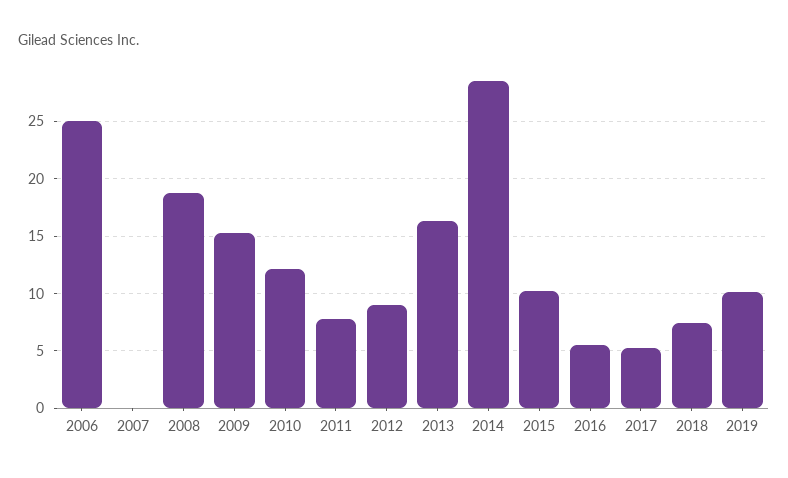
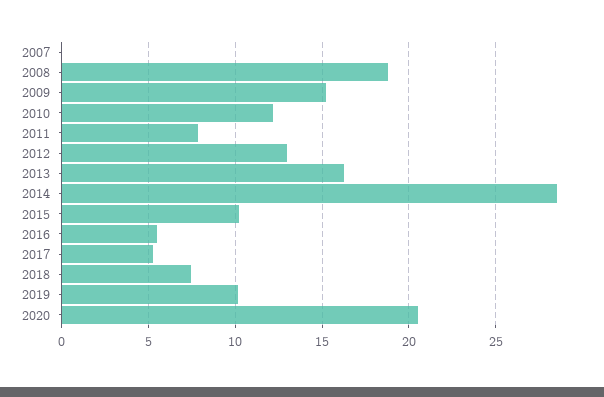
2006: 25 -> none
2012: 9 -> 13
2020: none -> 20.5

